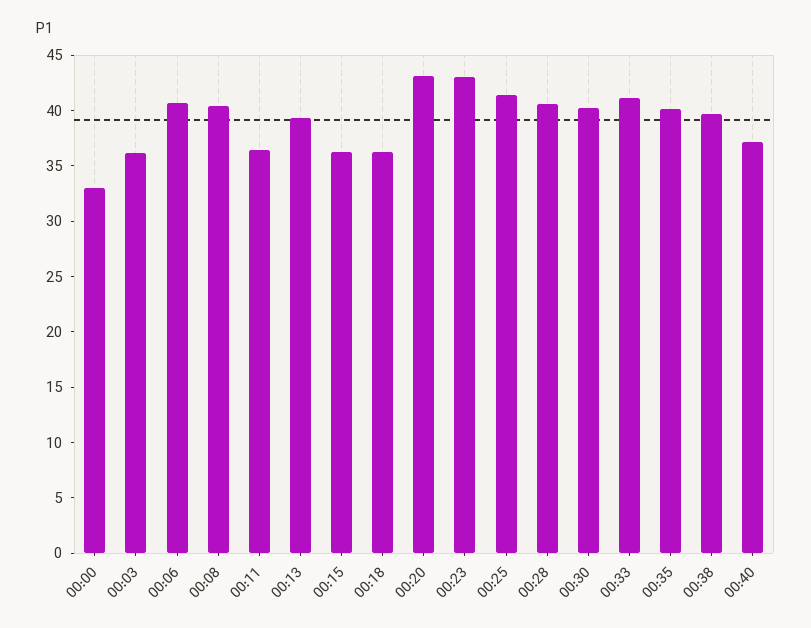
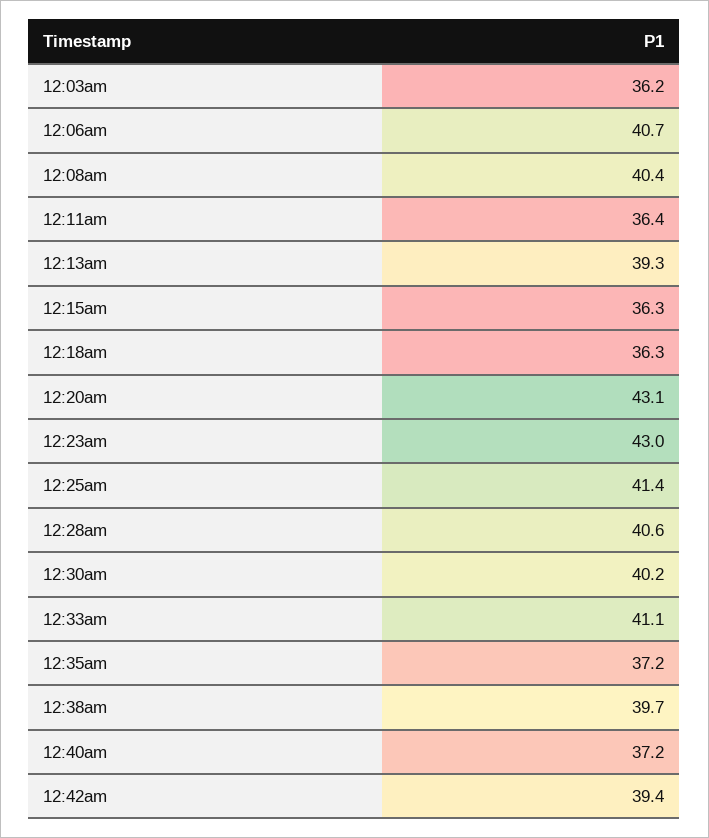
00:00: 33 -> none
00:35: 40 -> 37.2
12:42am: none -> 39.4

